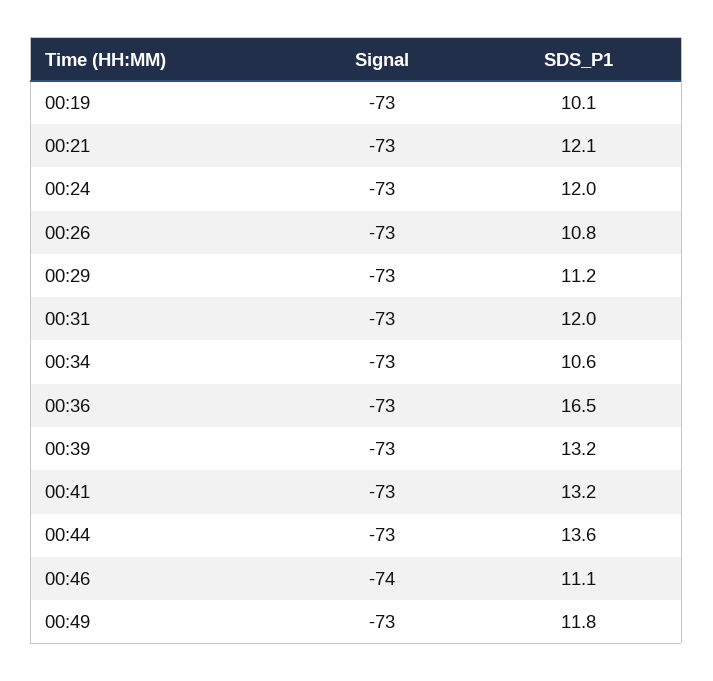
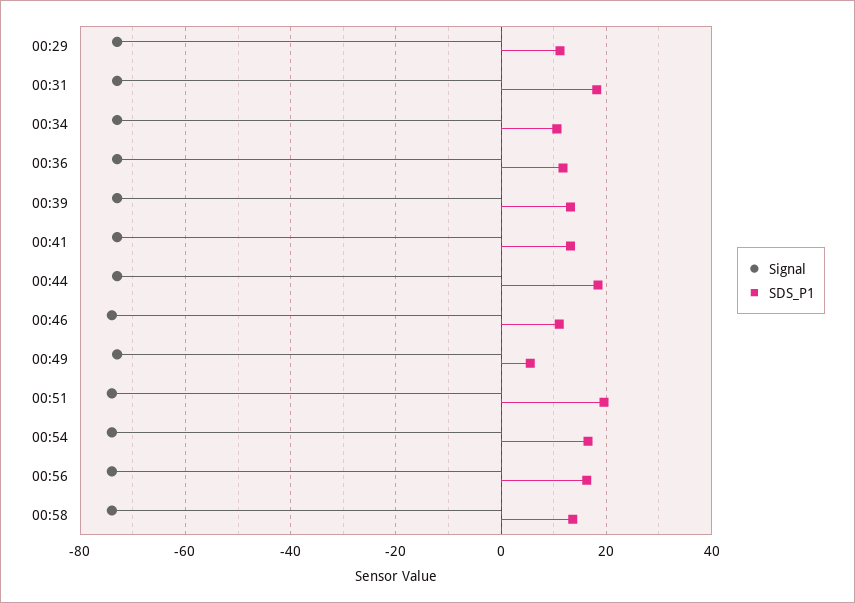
Signal, 00:19: -73 -> none
SDS_P1, 00:19: 10.1 -> none
Signal, 00:21: -73 -> none
SDS_P1, 00:21: 12.1 -> none
Signal, 00:24: -73 -> none
SDS_P1, 00:24: 12 -> none
Signal, 00:26: -73 -> none
SDS_P1, 00:26: 10.8 -> none
SDS_P1, 00:31: 12 -> 18
SDS_P1, 00:36: 16.5 -> 12
SDS_P1, 00:44: 13.6 -> 18
SDS_P1, 00:49: 11.8 -> 6
Signal, 00:51: none -> -74
SDS_P1, 00:51: none -> 20
Signal, 00:54: none -> -74
SDS_P1, 00:54: none -> 16
Signal, 00:56: none -> -74
SDS_P1, 00:56: none -> 16
Signal, 00:58: none -> -74
SDS_P1, 00:58: none -> 14

